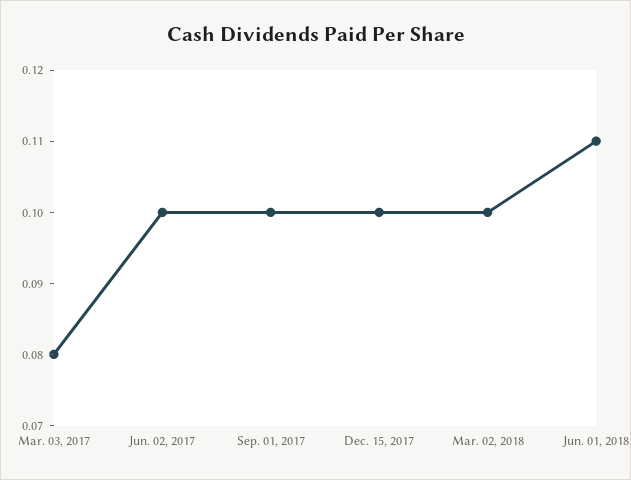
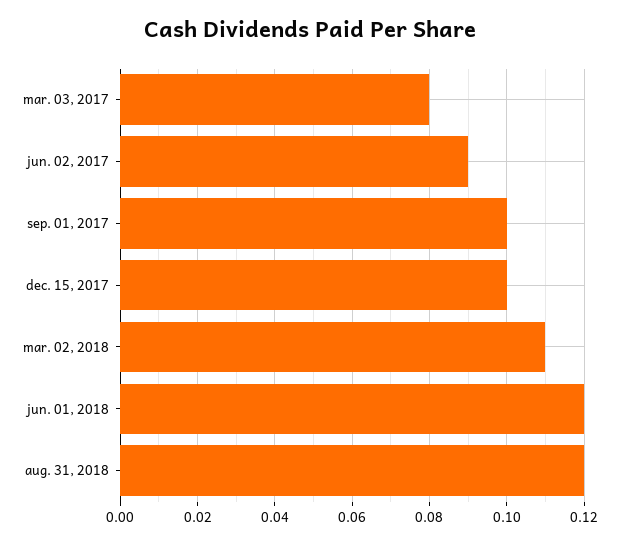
Jun. 02, 2017: 0.1 -> 0.09
Mar. 02, 2018: 0.1 -> 0.11
Jun. 01, 2018: 0.11 -> 0.12
aug. 31, 2018: none -> 0.12

